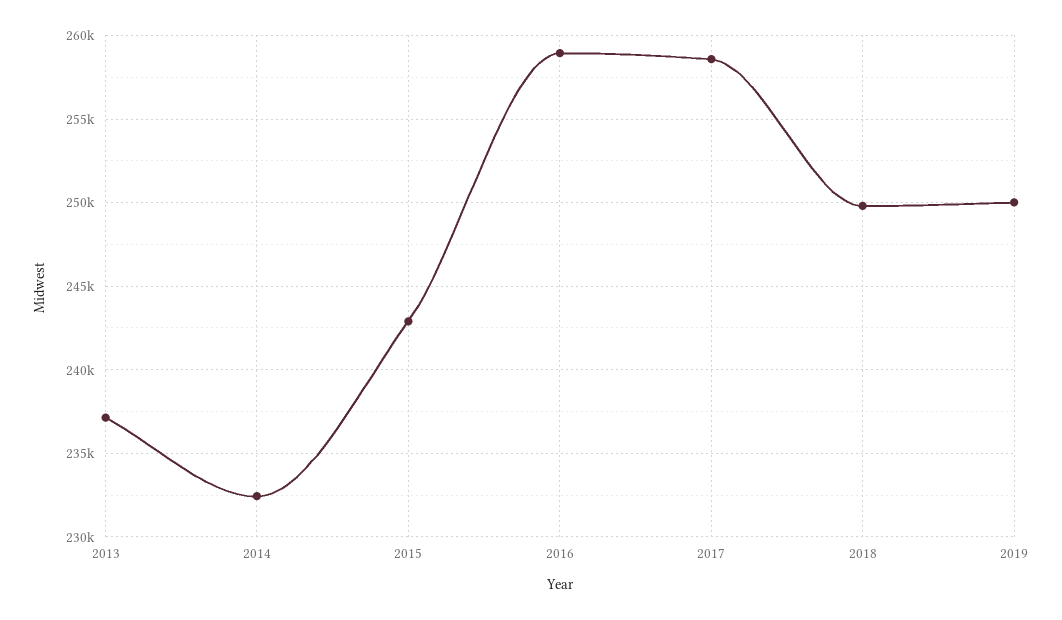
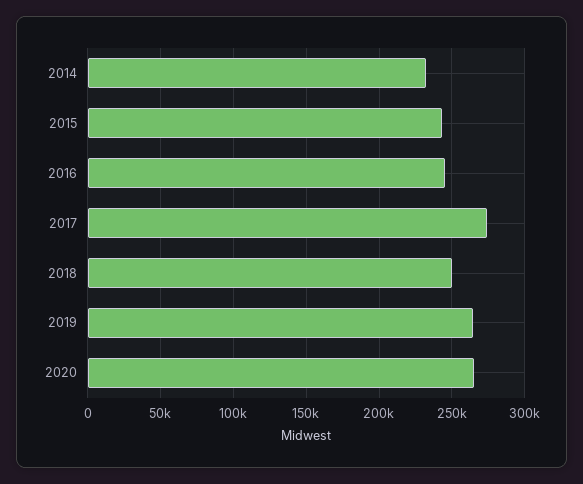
2013: 237000 -> none
2016: 259000 -> 245000
2017: 258500 -> 275000
2019: 250000 -> 265000
2020: none -> 265000

